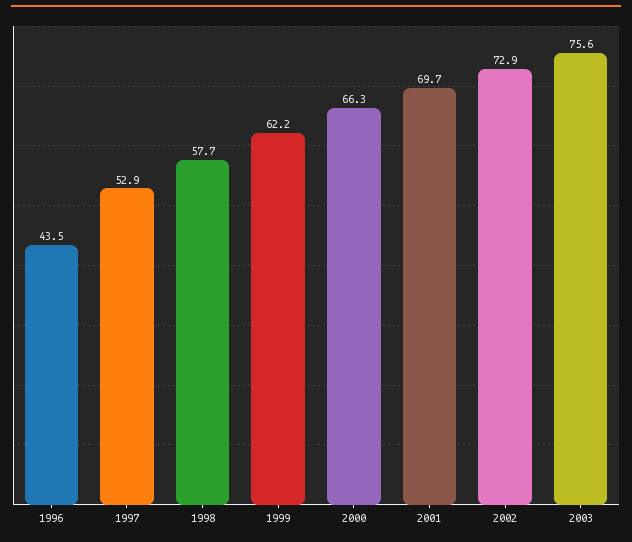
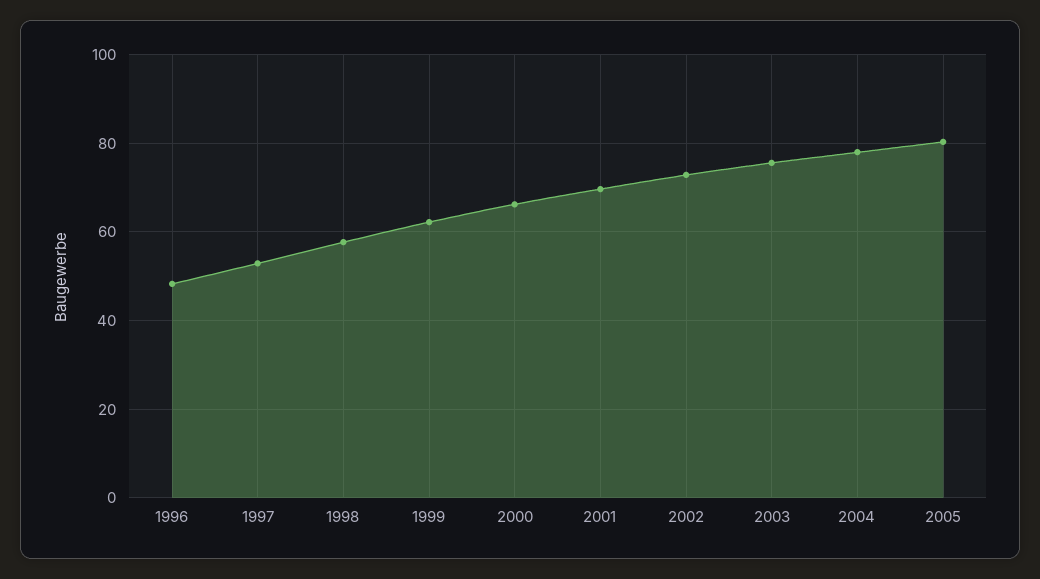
1996: 43.5 -> 48
2004: none -> 78
2005: none -> 80

